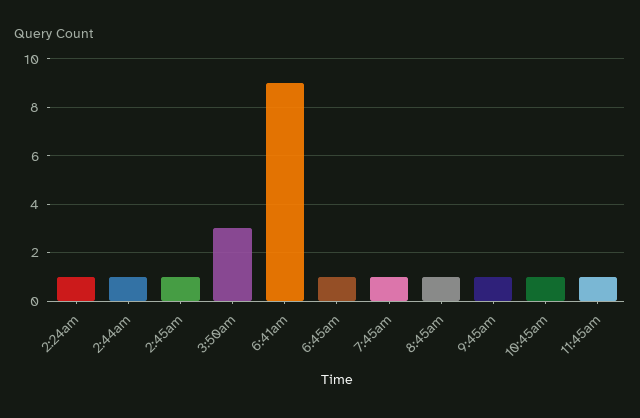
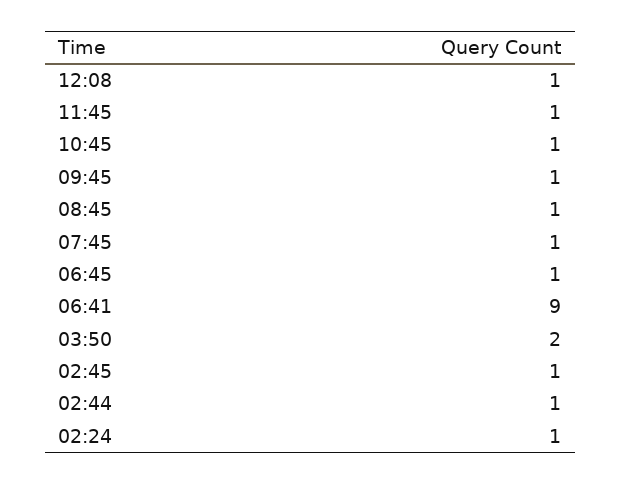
3:50am: 3 -> 2
12:08: none -> 1

